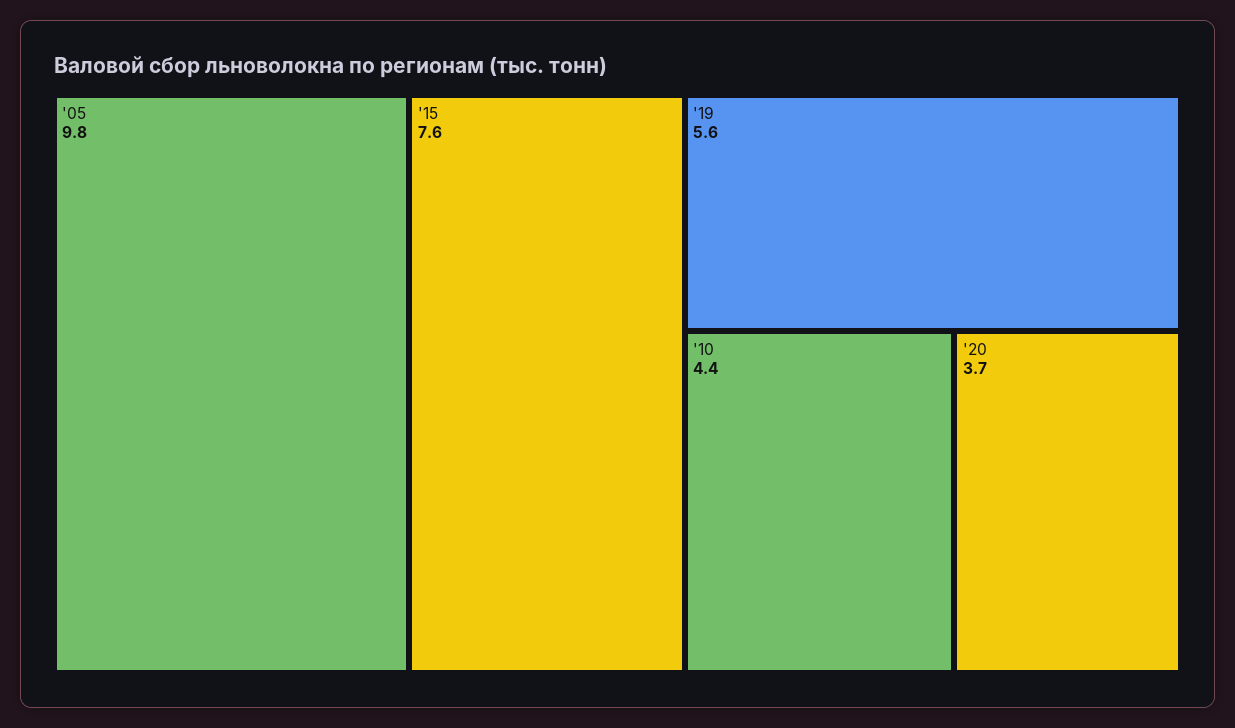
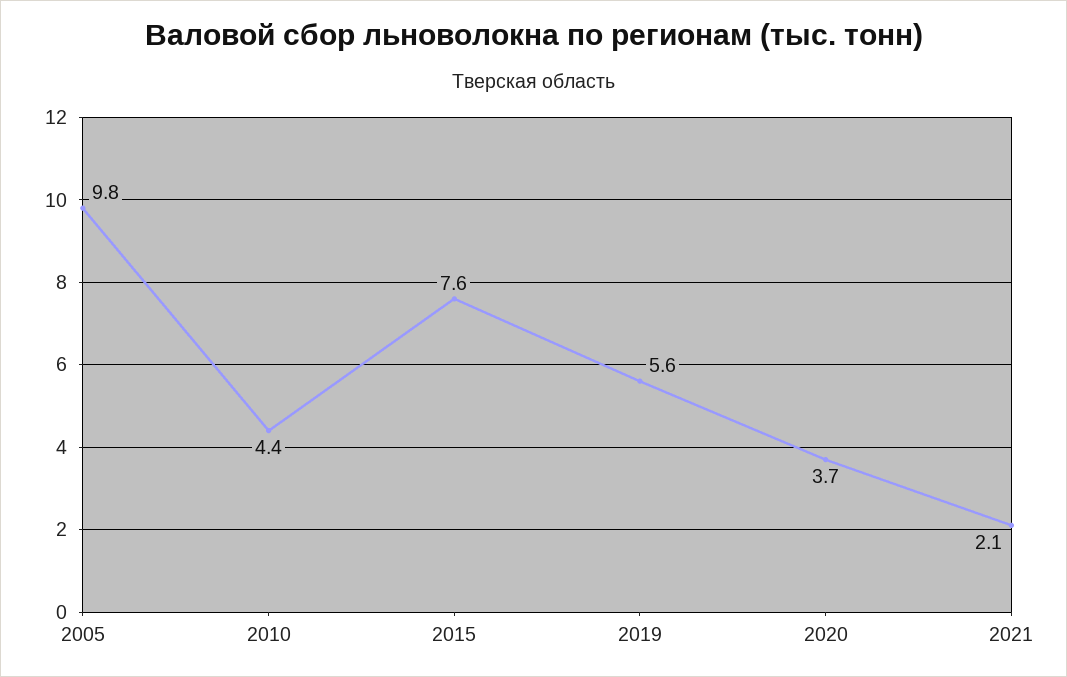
2021: none -> 2.1

